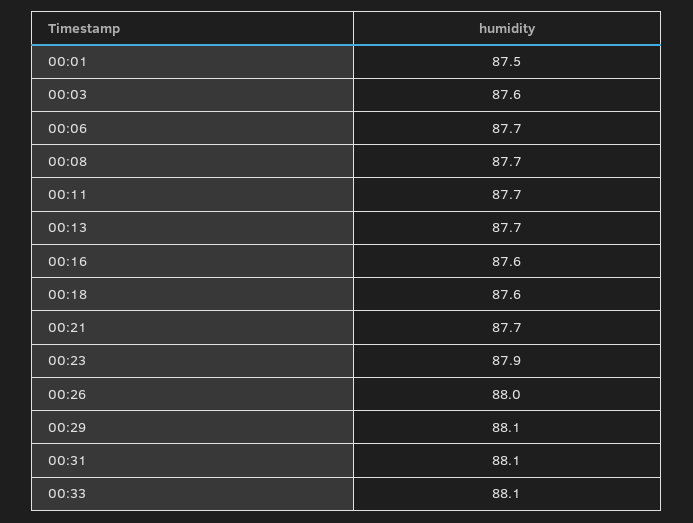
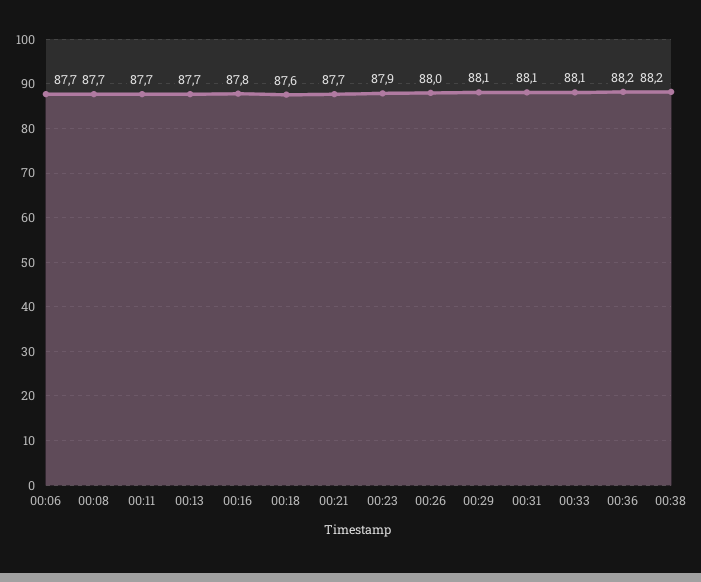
00:01: 87.5 -> none
00:03: 87.6 -> none
00:16: 87.6 -> 87.8
00:36: none -> 88.2
00:38: none -> 88.2

